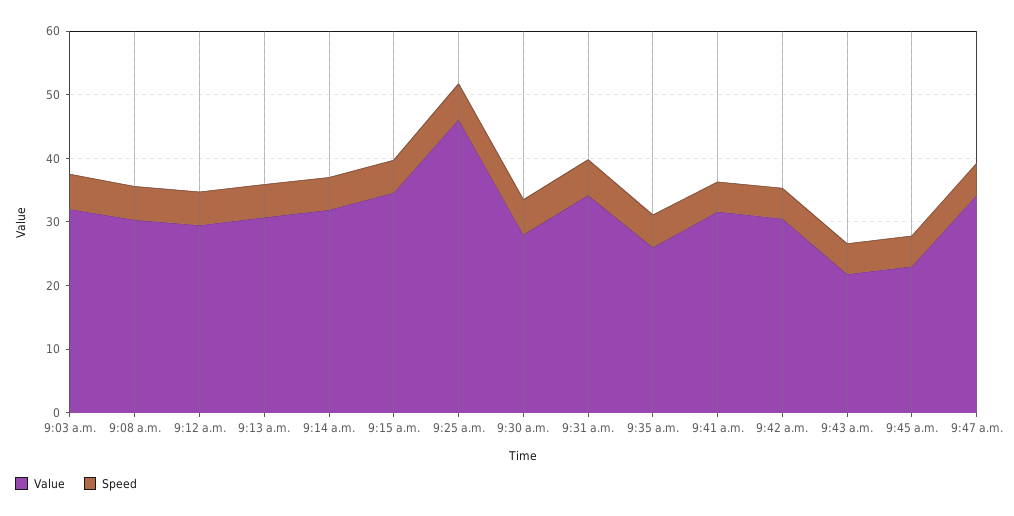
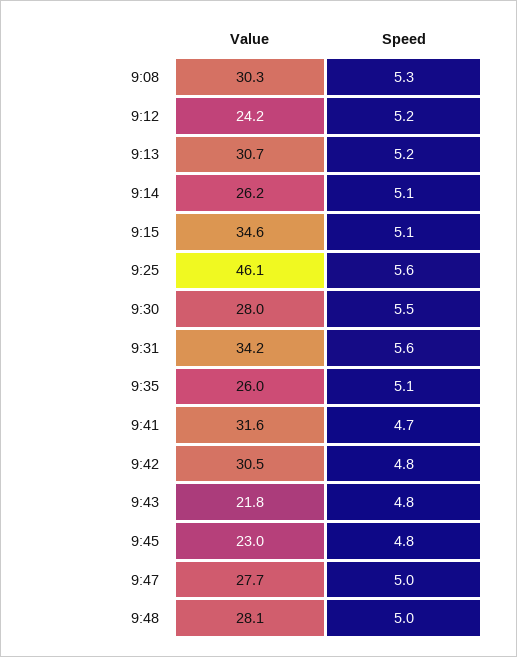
Value, 9:03 a.m.: 32 -> none
Speed, 9:03 a.m.: 6 -> none
Value, 9:12 a.m.: 30 -> 24.2
Value, 9:14 a.m.: 32 -> 26.2
Value, 9:47 a.m.: 34 -> 27.7
Value, 9:48: none -> 28.1
Speed, 9:48: none -> 5

